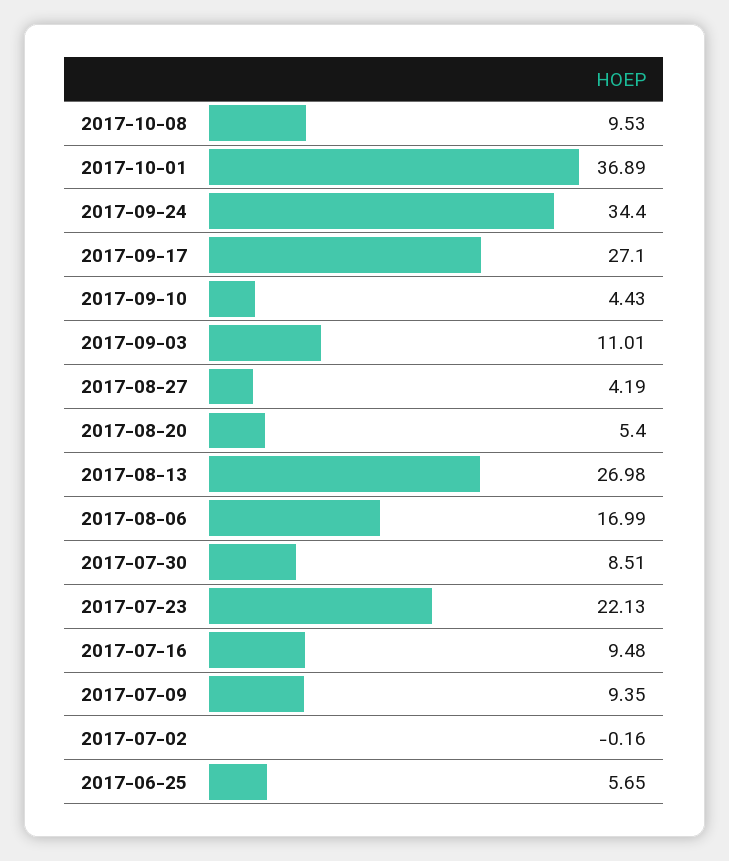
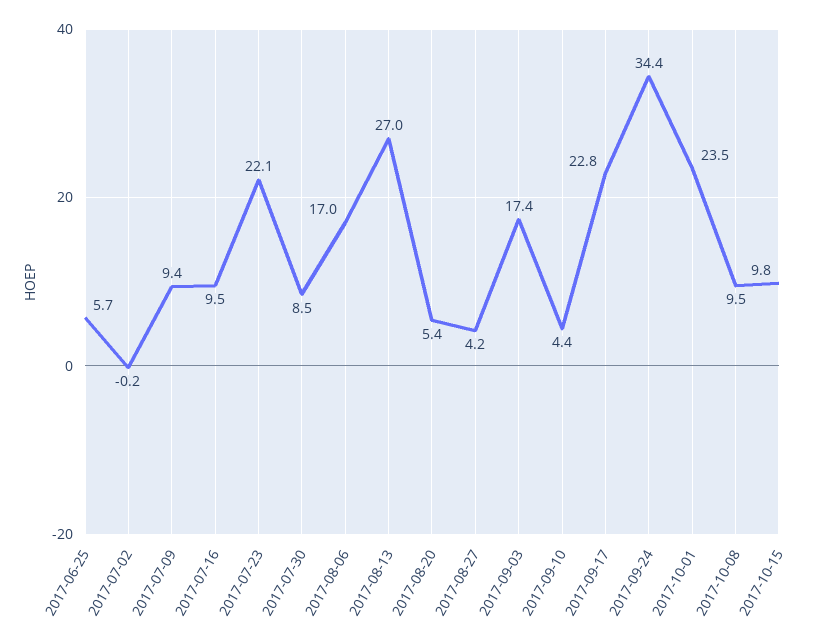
2017-10-01: 36.89 -> 23.5
2017-09-17: 27.1 -> 22.8
2017-09-03: 11.01 -> 17.4
2017-10-15: none -> 9.8

